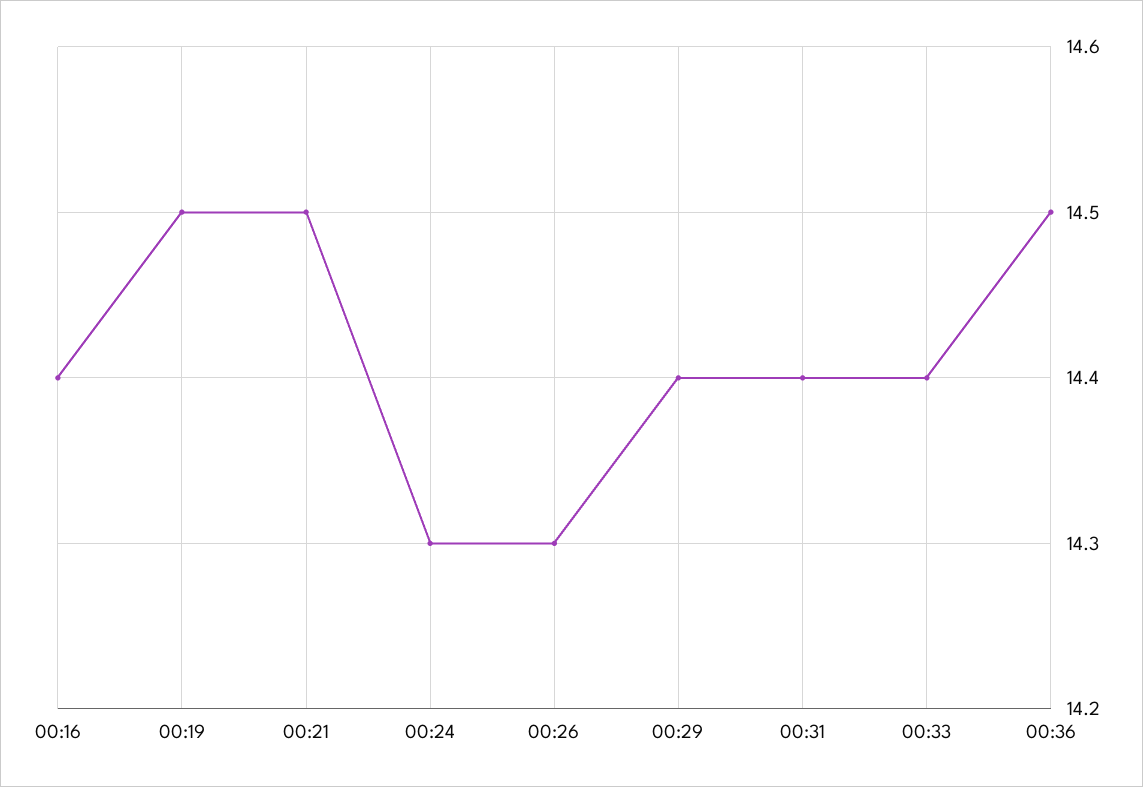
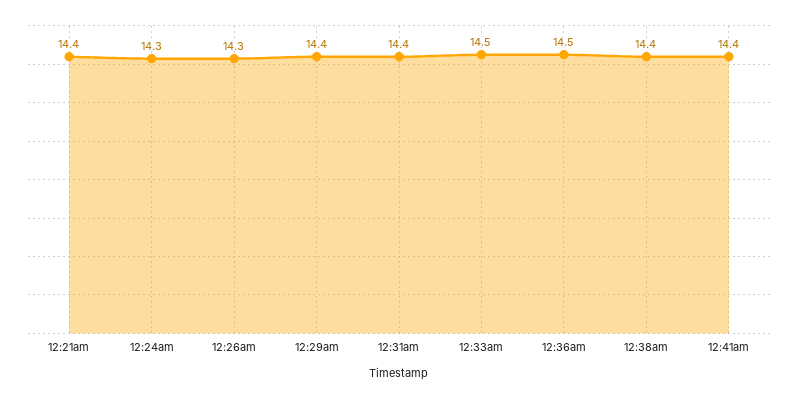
00:16: 14.4 -> none
00:19: 14.5 -> none
00:21: 14.5 -> 14.4
00:33: 14.4 -> 14.5
12:38am: none -> 14.4
12:41am: none -> 14.4

